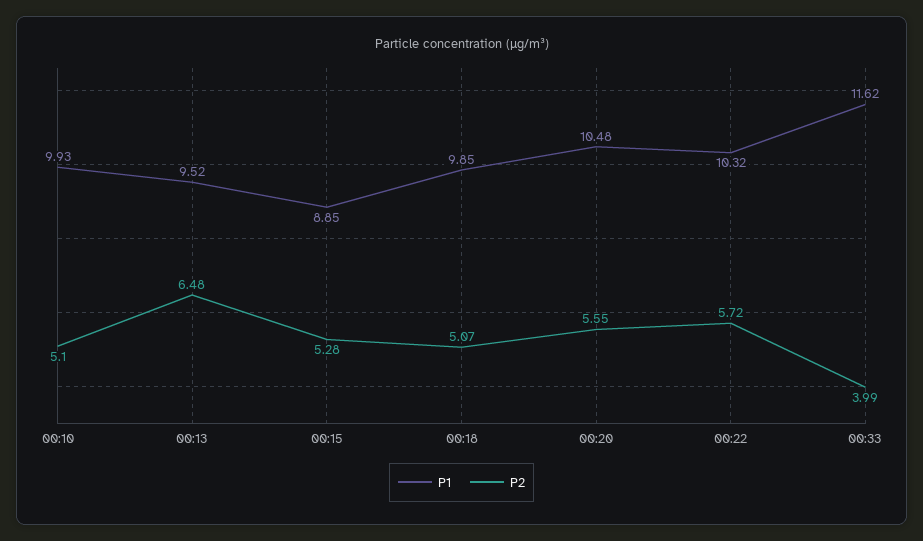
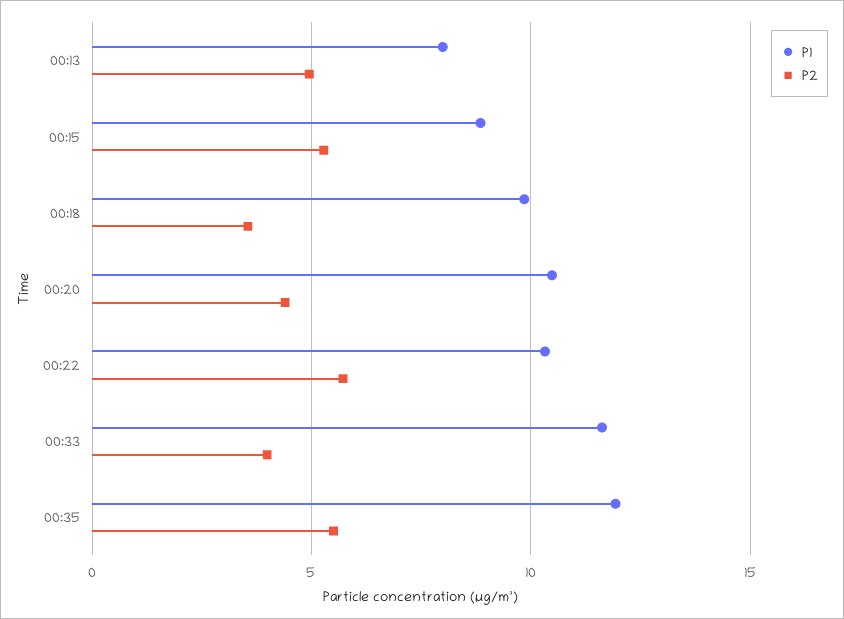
P1, 00:10: 9.93 -> none
P2, 00:10: 5.1 -> none
P1, 00:13: 9.52 -> 8
P2, 00:13: 6.48 -> 5
P2, 00:18: 5.07 -> 3.5
P2, 00:20: 5.55 -> 4.5
P1, 00:35: none -> 12
P2, 00:35: none -> 5.5

